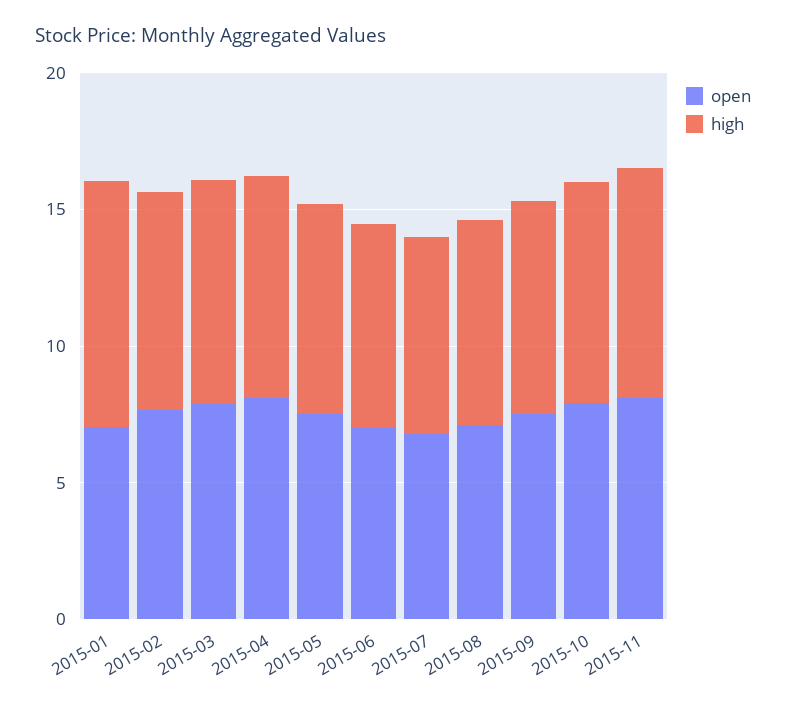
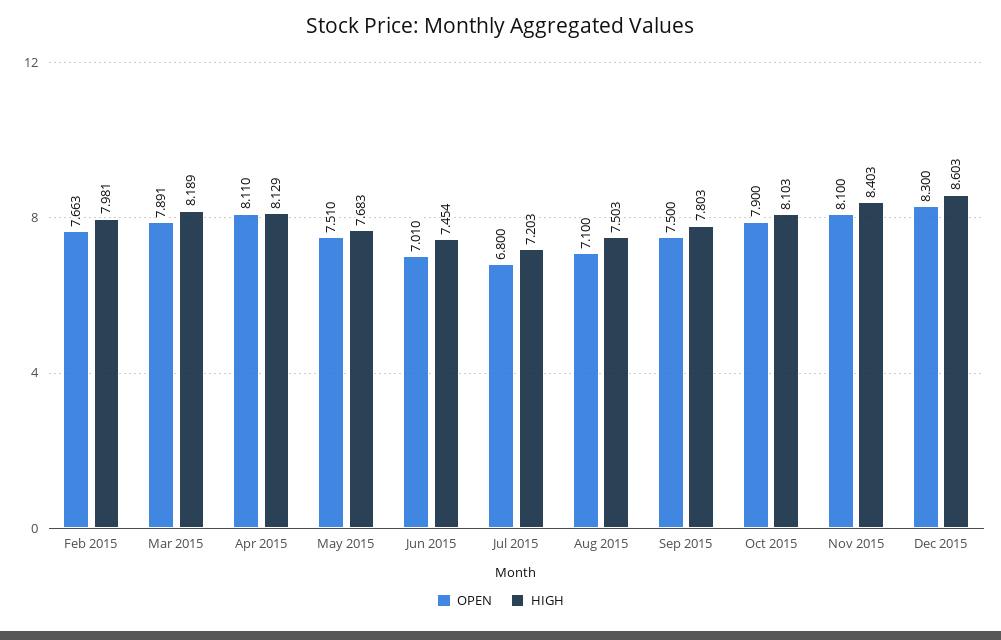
open, 2015-01: 7 -> none
high, 2015-01: 9 -> none
open, Dec 2015: none -> 8.3
high, Dec 2015: none -> 8.603

